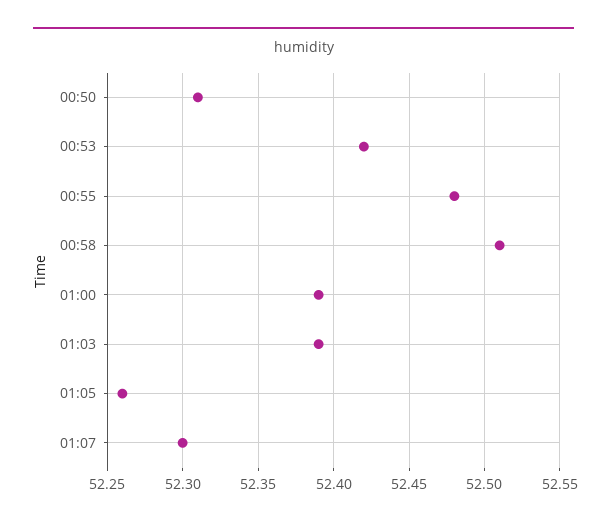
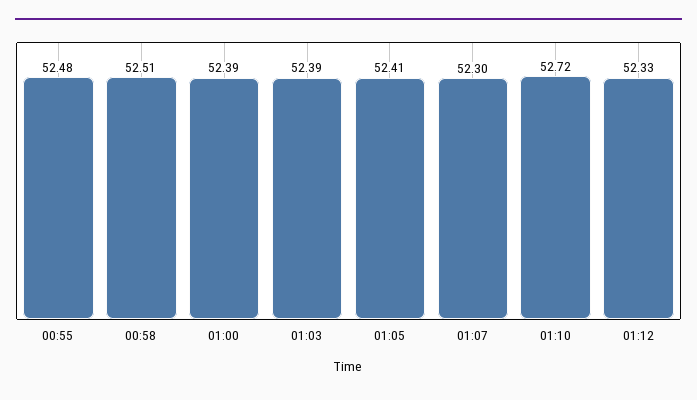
00:50: 52.31 -> none
00:53: 52.42 -> none
01:05: 52.26 -> 52.41
01:10: none -> 52.72
01:12: none -> 52.33

